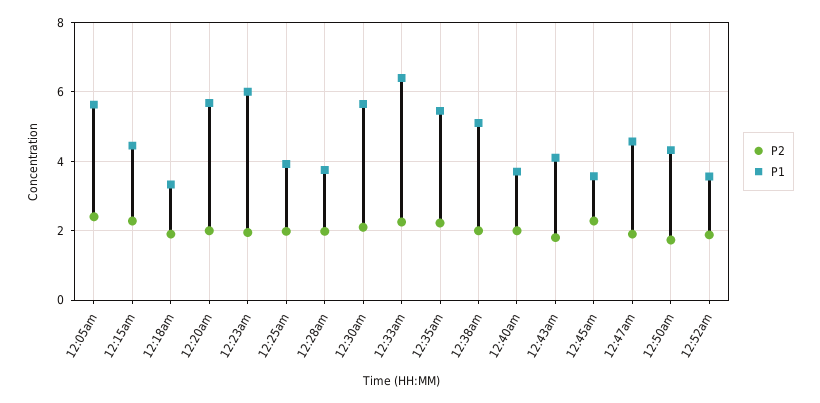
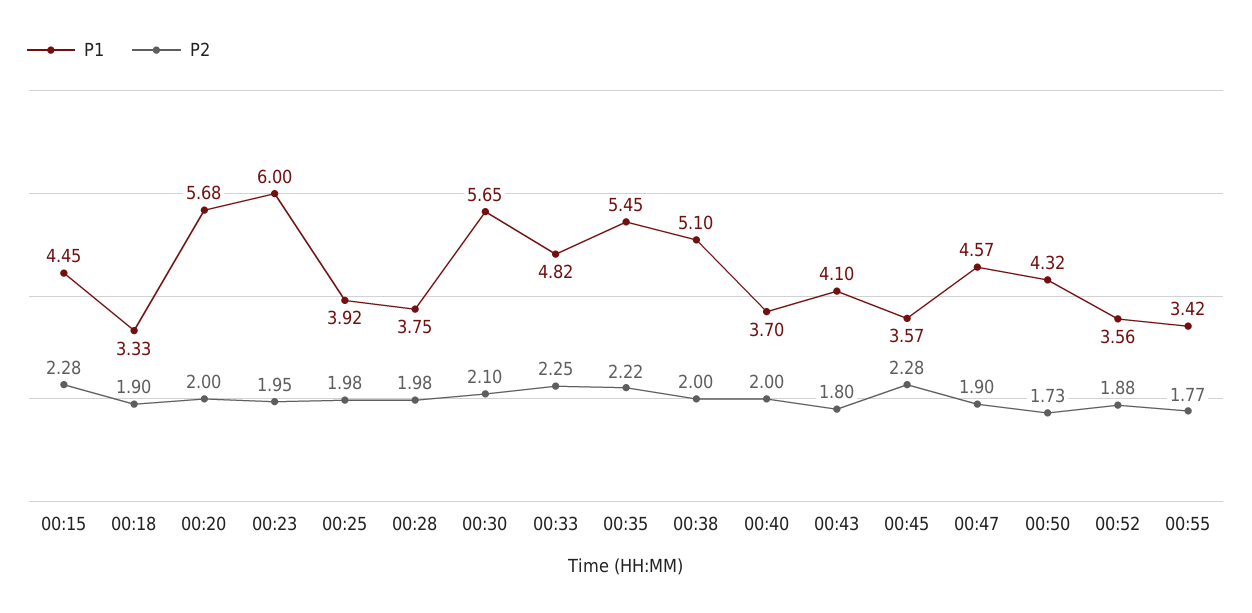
P2, 12:05am: 2.4 -> none
P1, 12:05am: 5.6 -> none
P1, 12:33am: 6.4 -> 4.82
P1, 00:55: none -> 3.42
P2, 00:55: none -> 1.77

